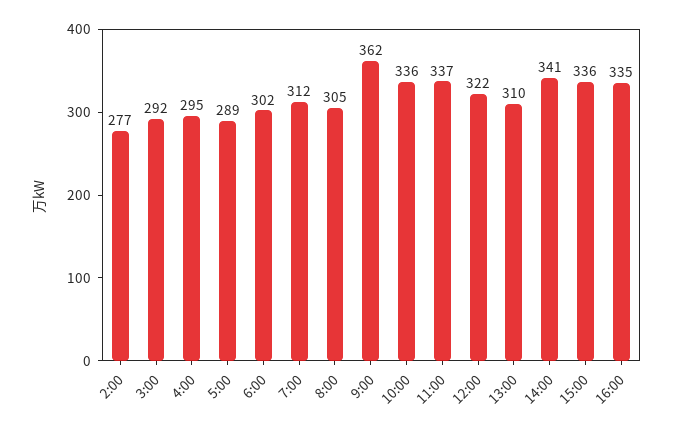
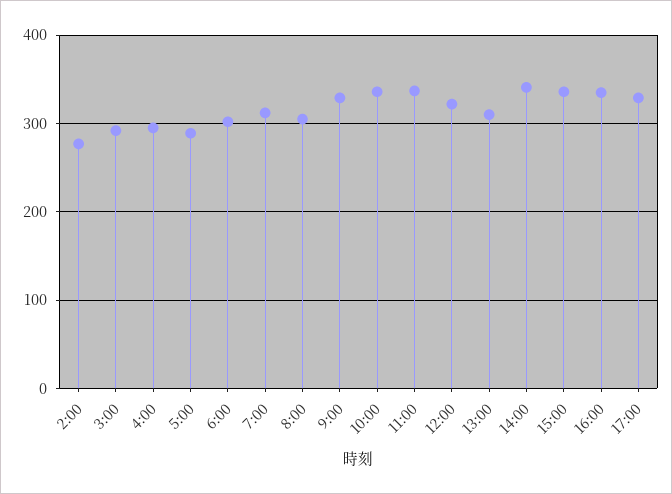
9:00: 362 -> 330
17:00: none -> 330

